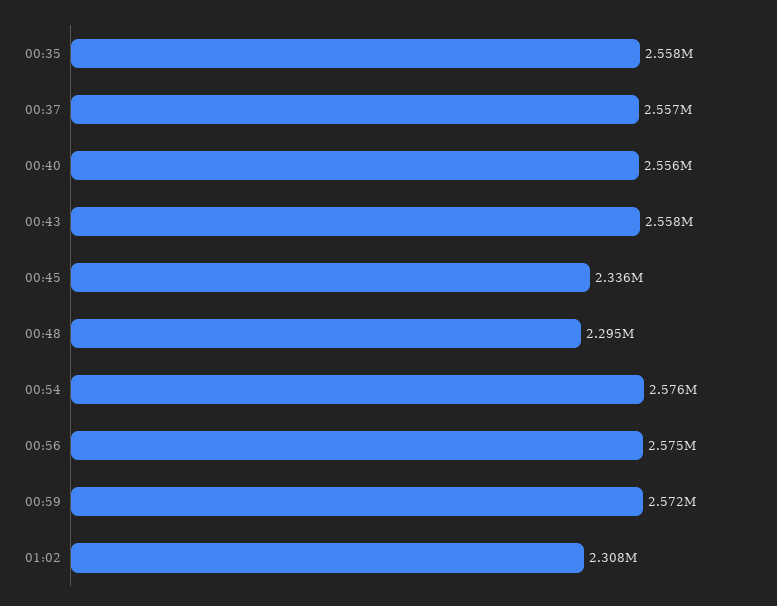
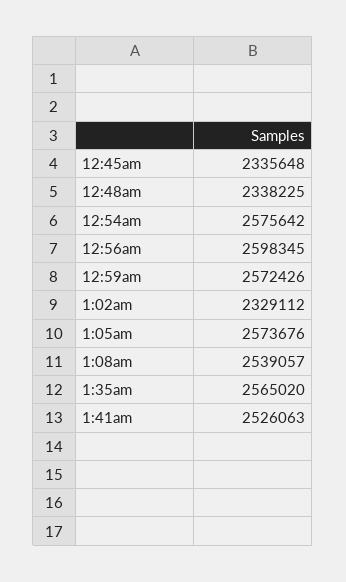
00:35: 2558000 -> none
00:37: 2557000 -> none
00:40: 2556000 -> none
00:43: 2558000 -> none
00:48: 2295000 -> 2338225
00:56: 2575000 -> 2598345
01:02: 2308000 -> 2329112
1:05am: none -> 2573676
1:08am: none -> 2539057
1:35am: none -> 2565020
1:41am: none -> 2526063

